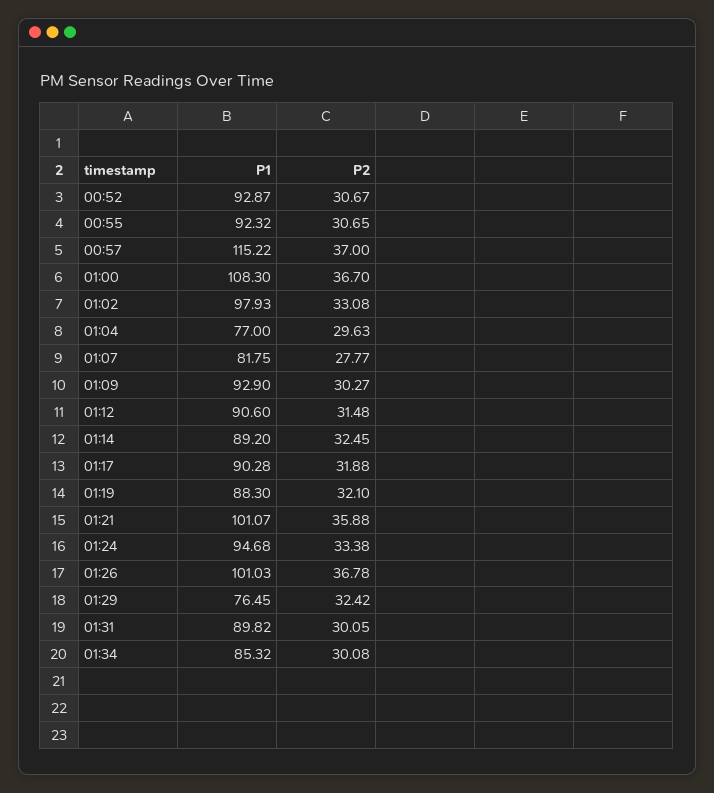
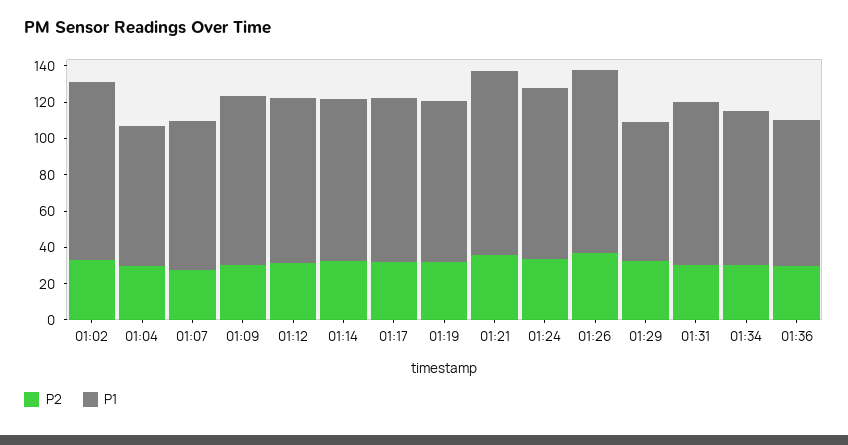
P1, 00:52: 92.87 -> none
P2, 00:52: 30.67 -> none
P1, 00:55: 92.32 -> none
P2, 00:55: 30.65 -> none
P1, 00:57: 115.22 -> none
P2, 00:57: 37 -> none
P1, 01:00: 108.3 -> none
P2, 01:00: 36.7 -> none
P2, 01:36: none -> 30
P1, 01:36: none -> 80

